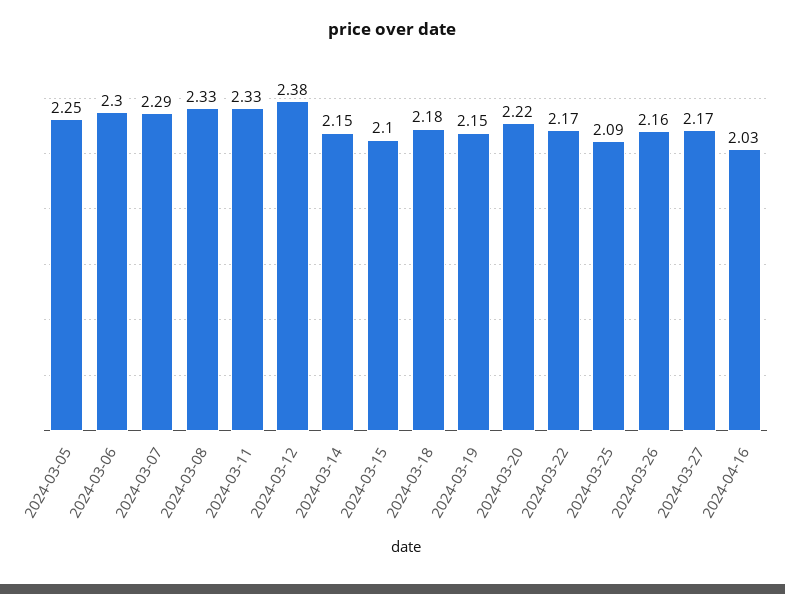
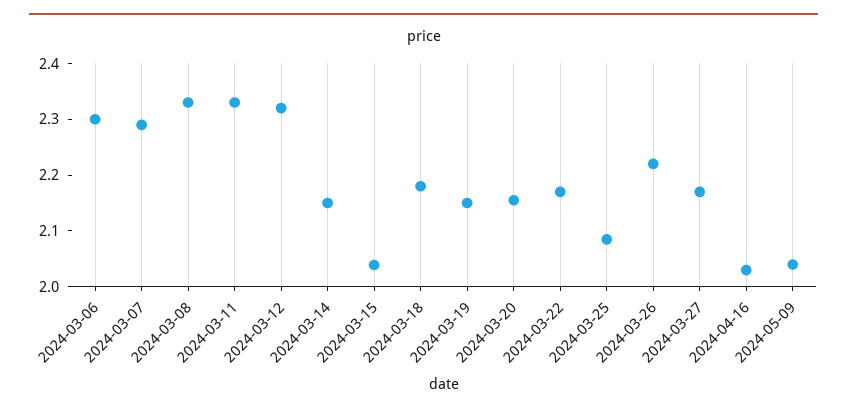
2024-03-05: 2.25 -> none
2024-03-12: 2.38 -> 2.32
2024-03-15: 2.1 -> 2.04
2024-03-20: 2.22 -> 2.16
2024-03-26: 2.16 -> 2.22
2024-05-09: none -> 2.04

